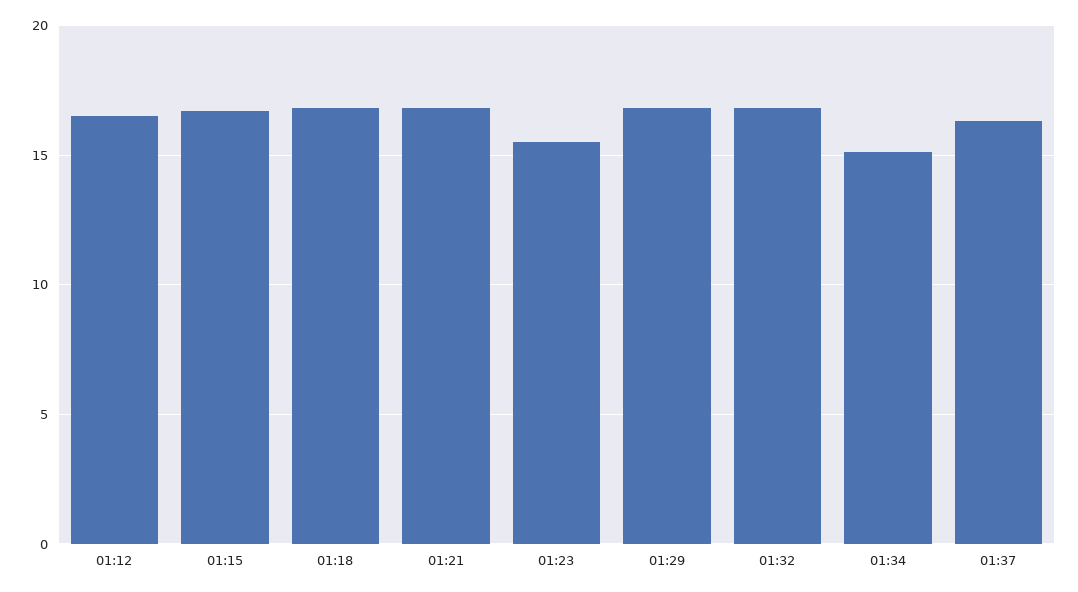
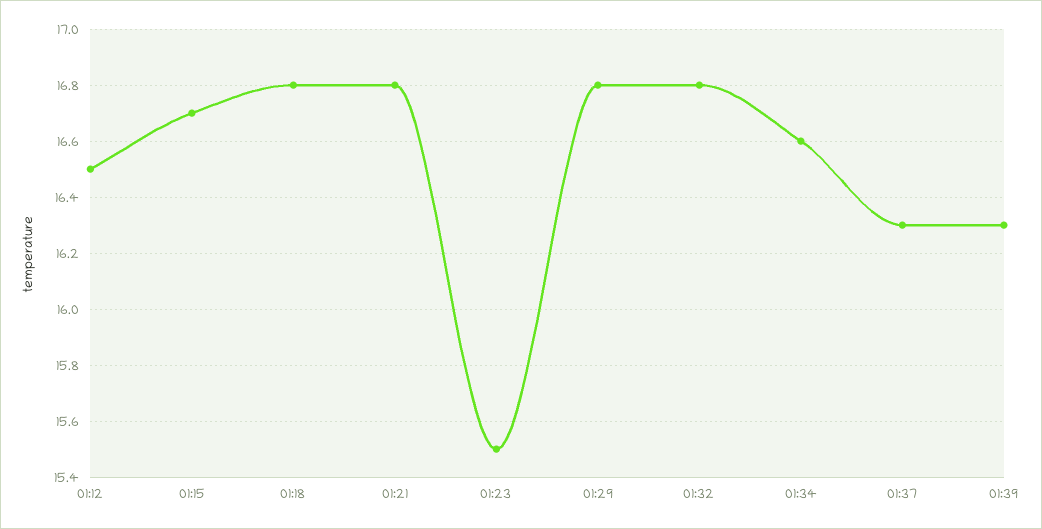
01:34: 15 -> 16.6
01:39: none -> 16.3

